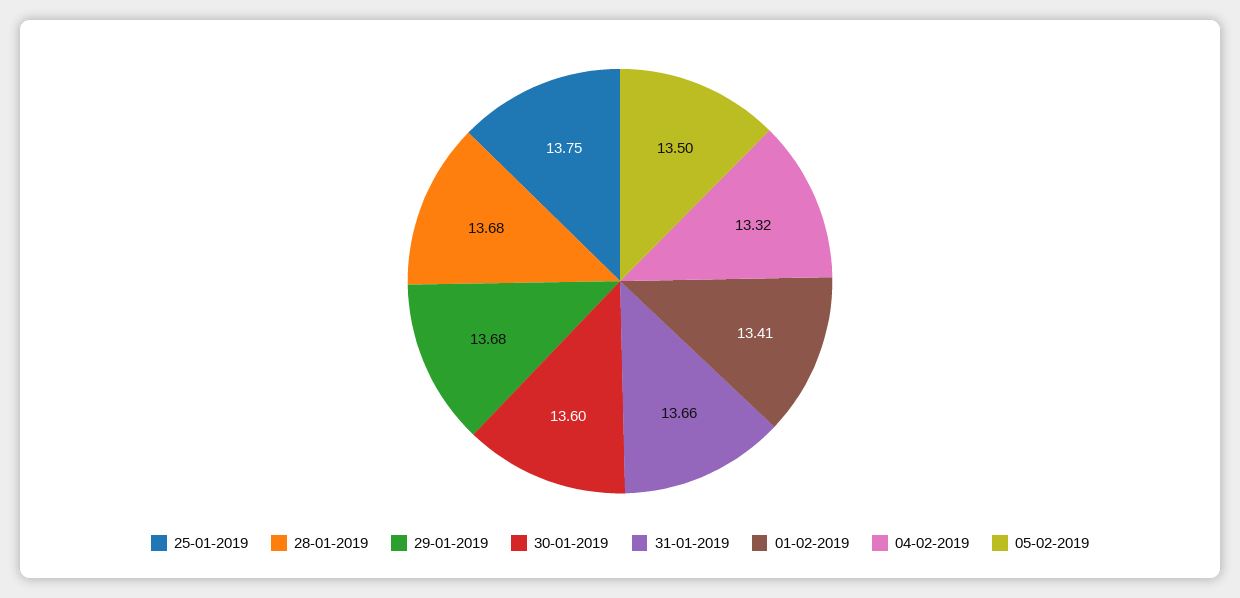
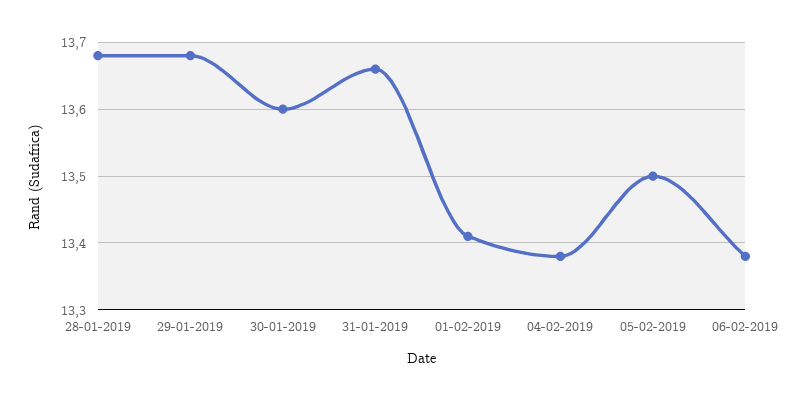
25-01-2019: 13.75 -> none
04-02-2019: 13.32 -> 13.38
06-02-2019: none -> 13.38

